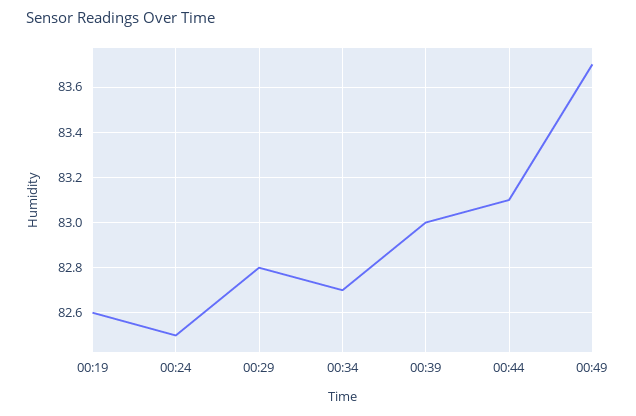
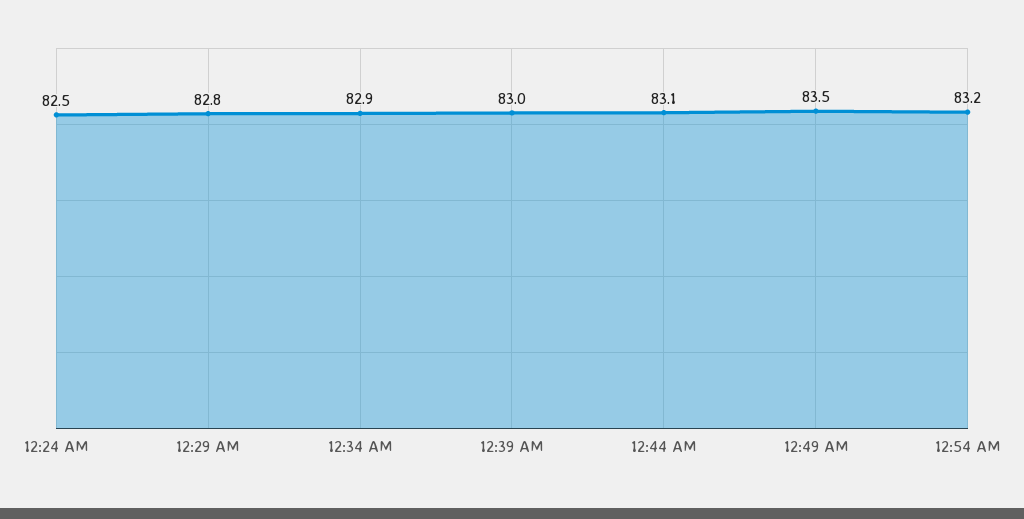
00:19: 82.6 -> none
00:34: 82.7 -> 82.9
00:49: 83.7 -> 83.5
12:54 AM: none -> 83.2

